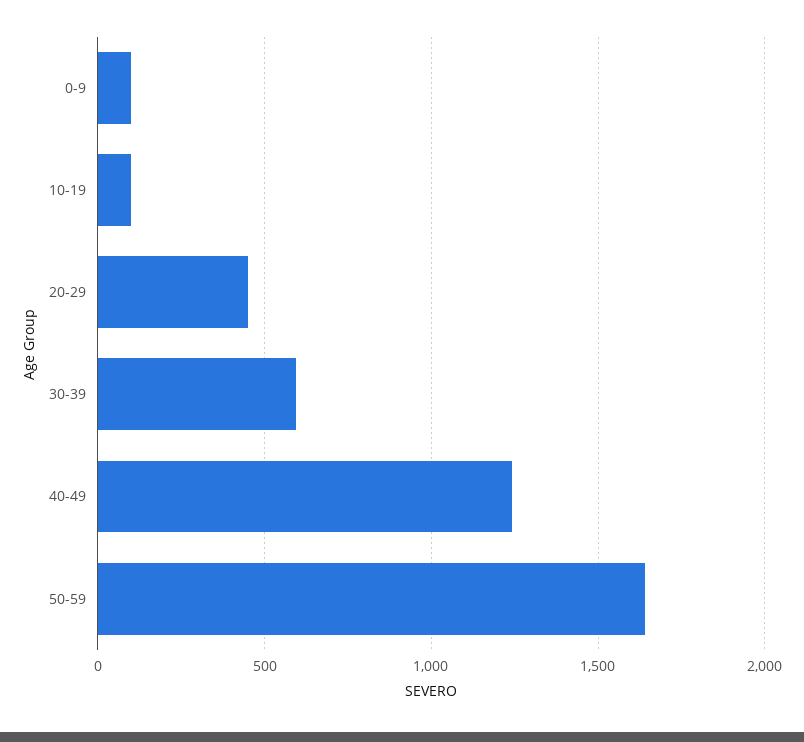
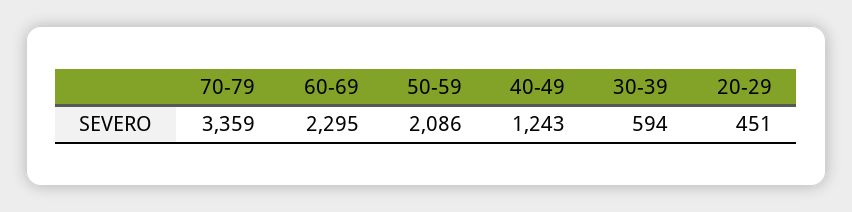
0-9: 100 -> none
10-19: 100 -> none
50-59: 1650 -> 2086
70-79: none -> 3359
60-69: none -> 2295

